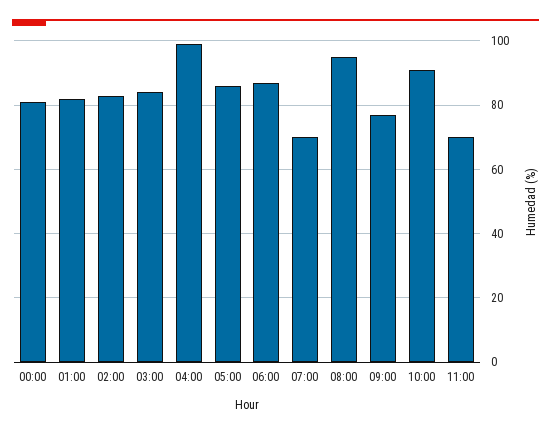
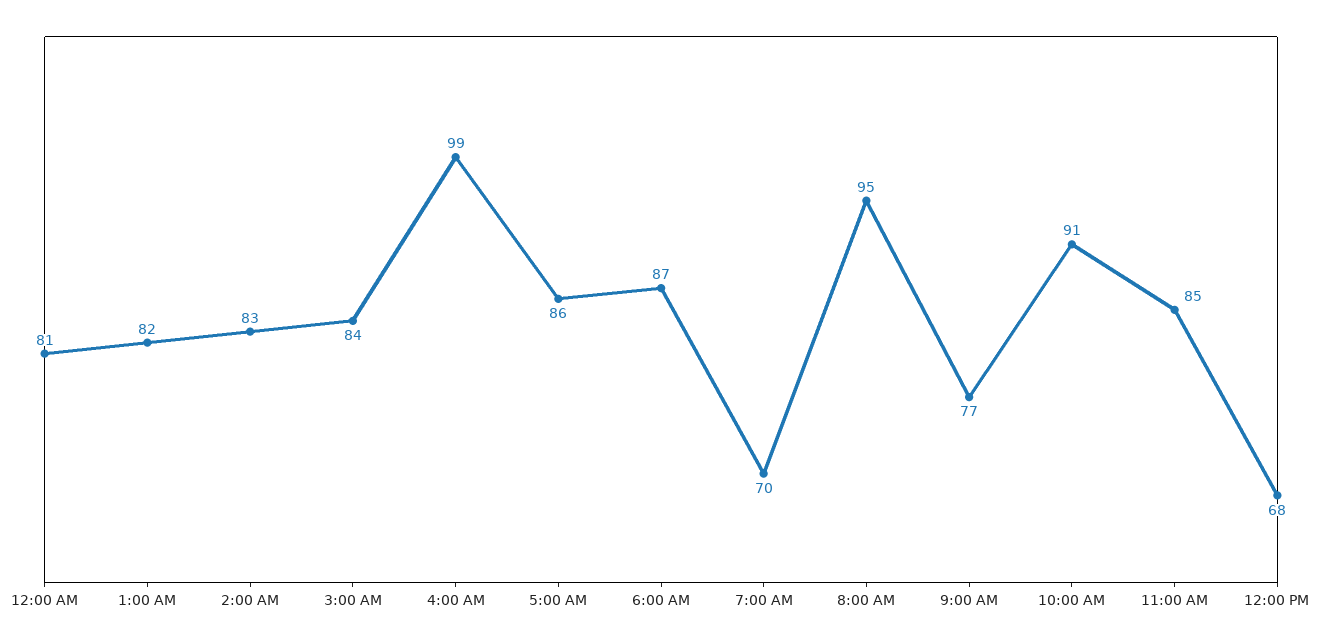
11:00: 70 -> 85
12:00 PM: none -> 68

